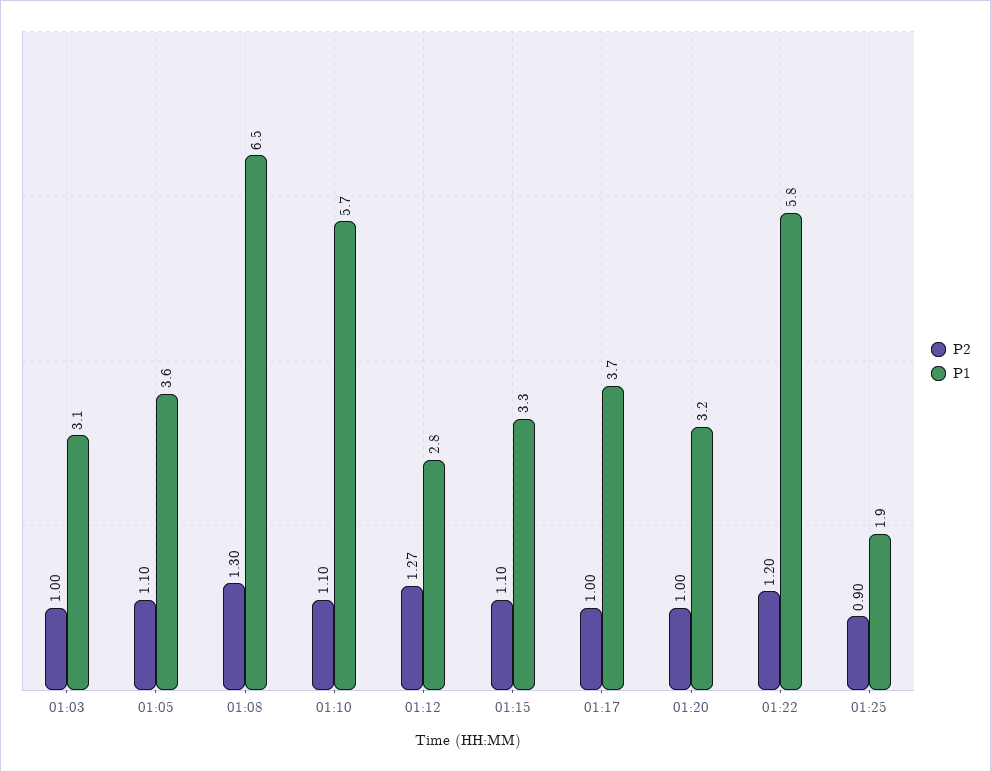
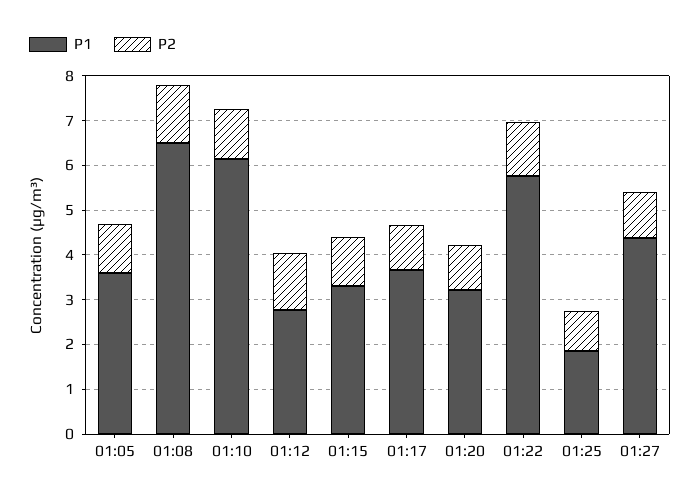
P2, 01:03: 1 -> none
P1, 01:03: 3.1 -> none
P1, 01:10: 5.7 -> 6.2
P1, 01:27: none -> 4.4
P2, 01:27: none -> 1

